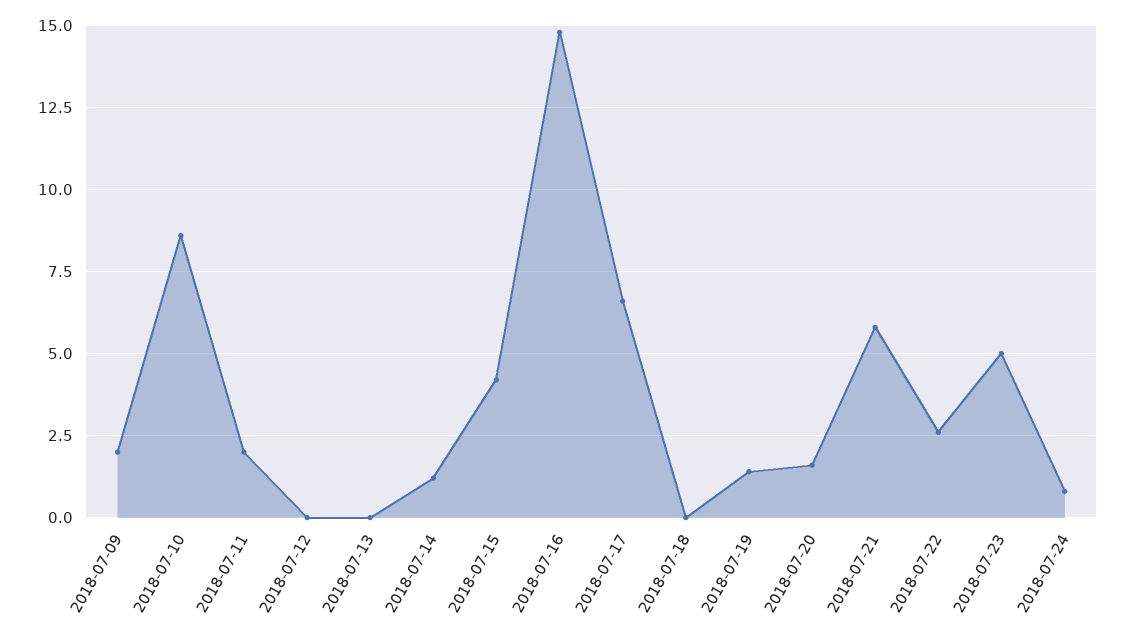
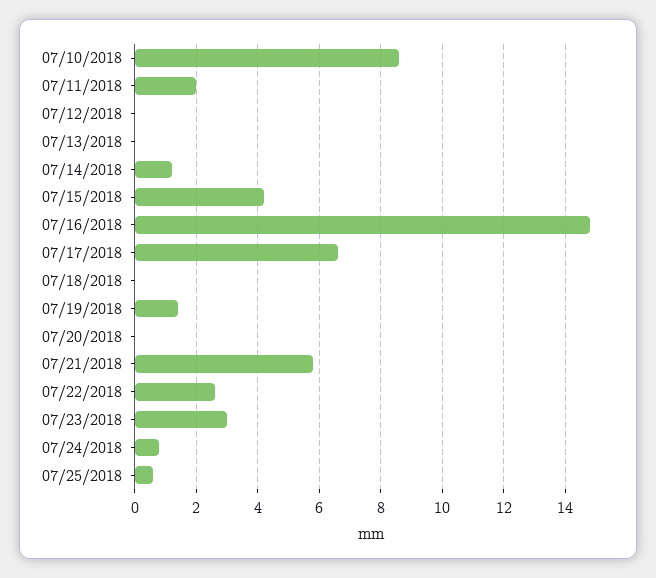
2018-07-09: 2 -> none
2018-07-20: 1.5 -> 0
2018-07-23: 5 -> 3
07/25/2018: none -> 0.5

